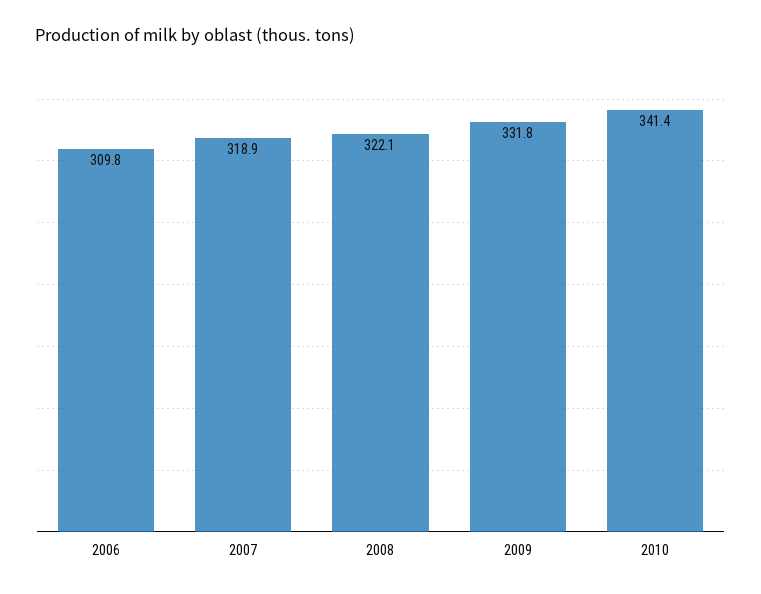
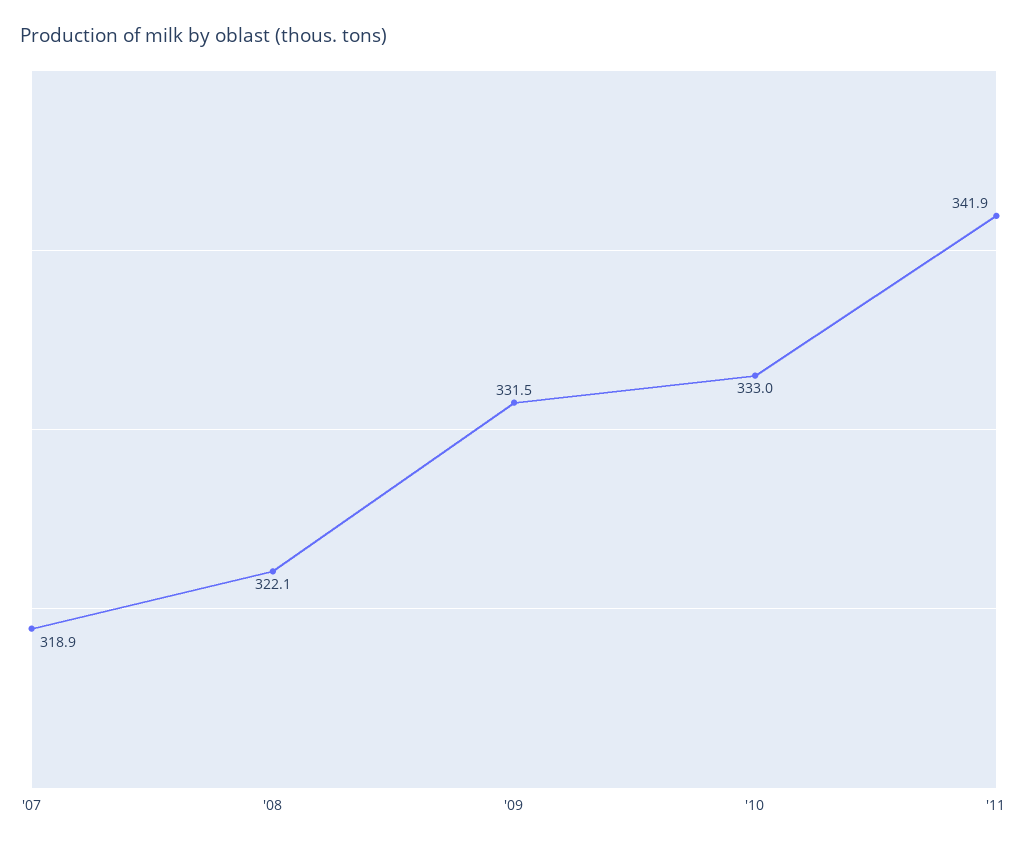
2006: 309.8 -> none
2009: 331.8 -> 331.5
2010: 341.4 -> 333
'11: none -> 341.9

